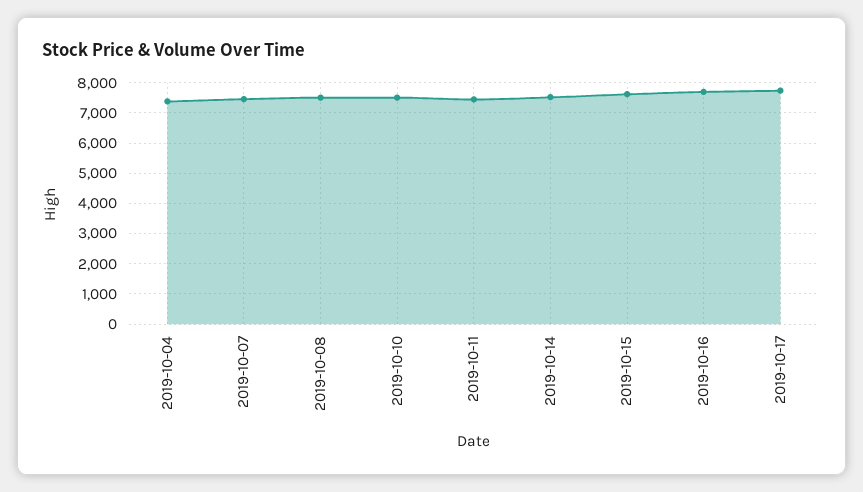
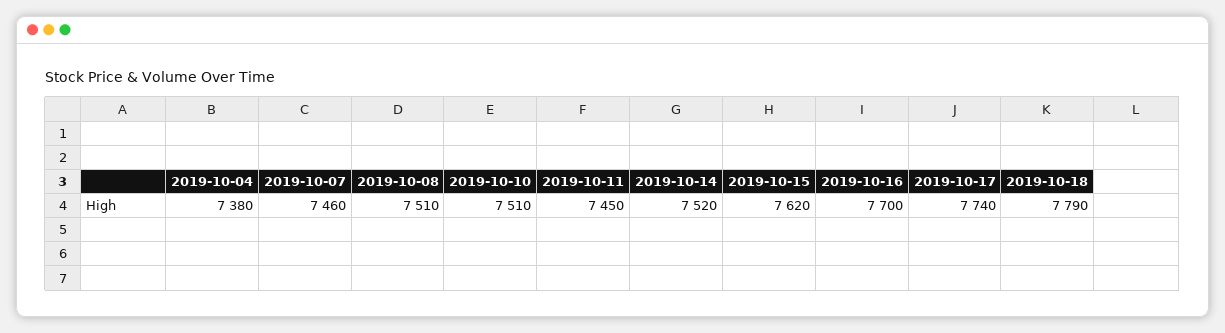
2019-10-18: none -> 7790

